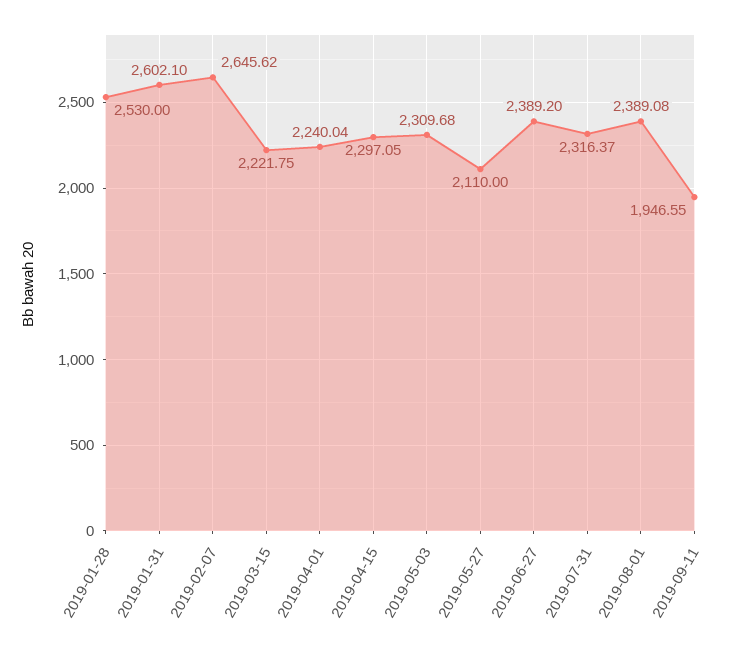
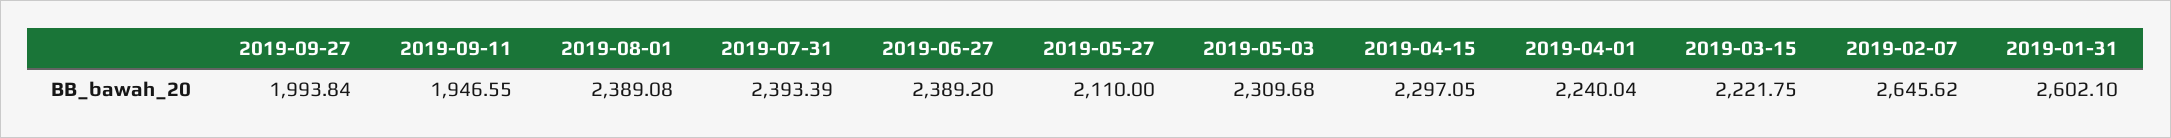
2019-01-28: 2530 -> none
2019-07-31: 2316.37 -> 2393.39
2019-09-27: none -> 1993.84

